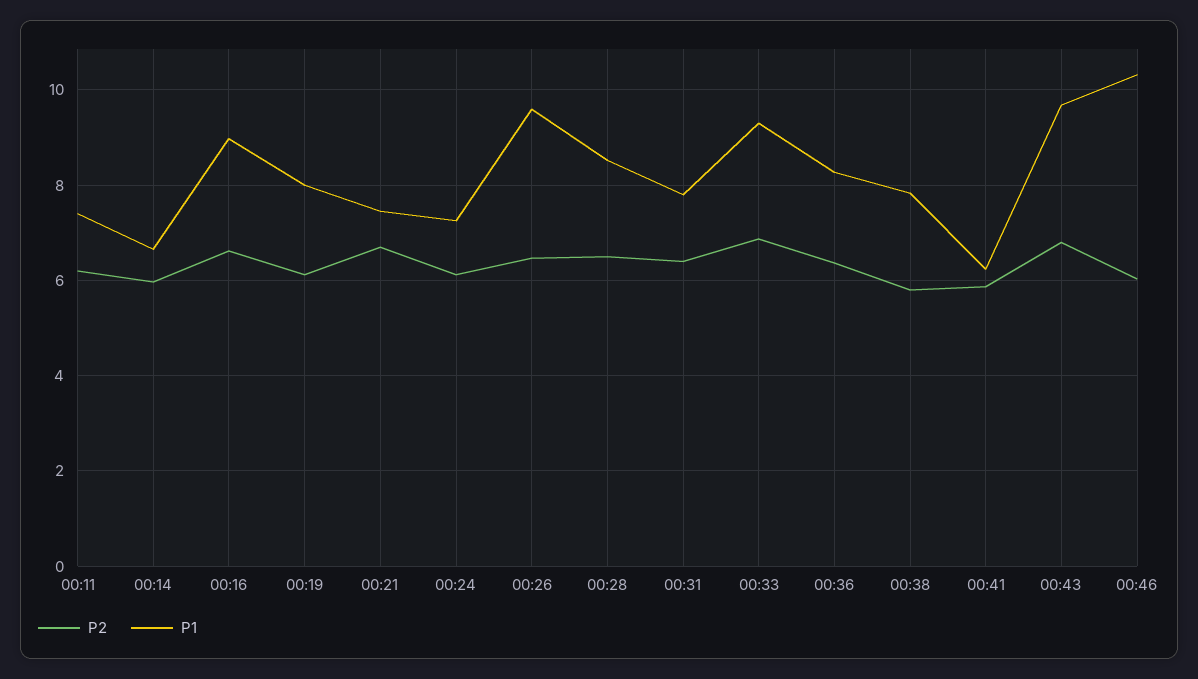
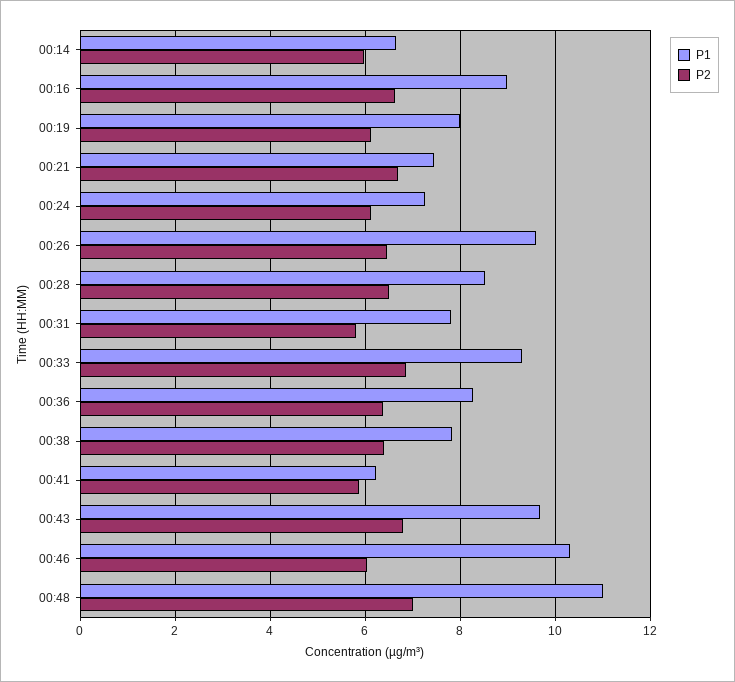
P2, 00:11: 6.2 -> none
P1, 00:11: 7.4 -> none
P2, 00:31: 6.4 -> 5.8
P2, 00:38: 5.8 -> 6.4
P1, 00:48: none -> 11
P2, 00:48: none -> 7

